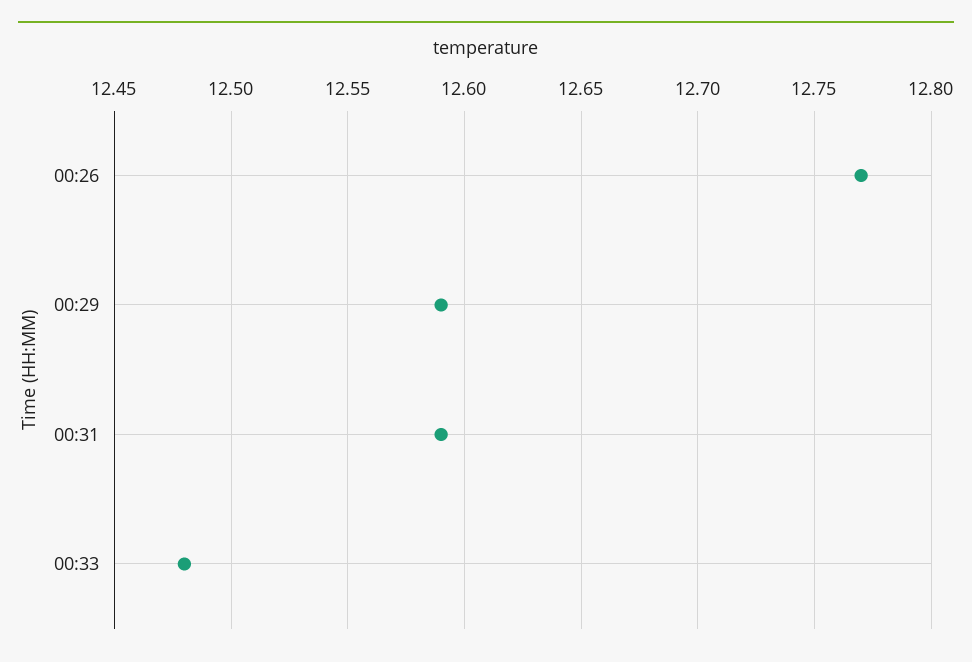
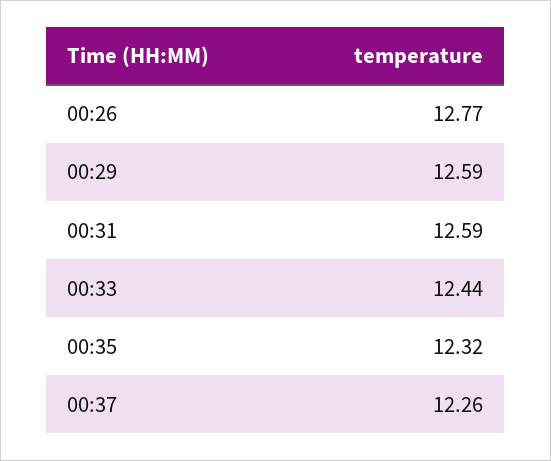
00:33: 12.48 -> 12.44
00:35: none -> 12.32
00:37: none -> 12.26

